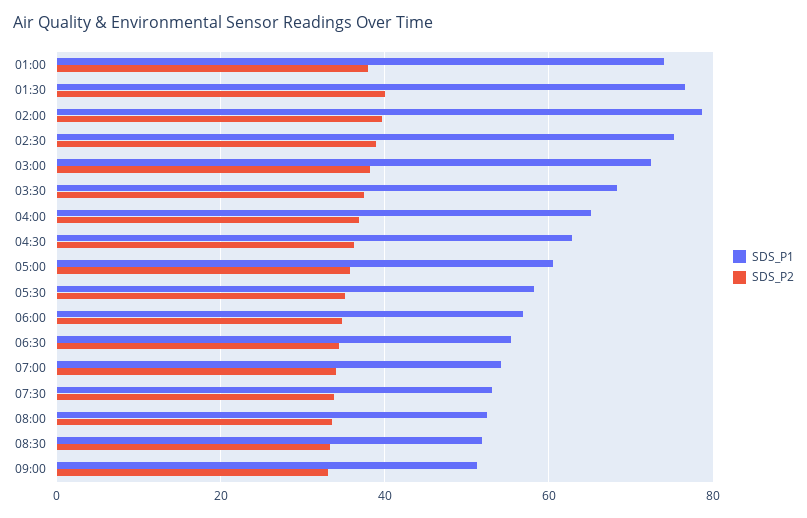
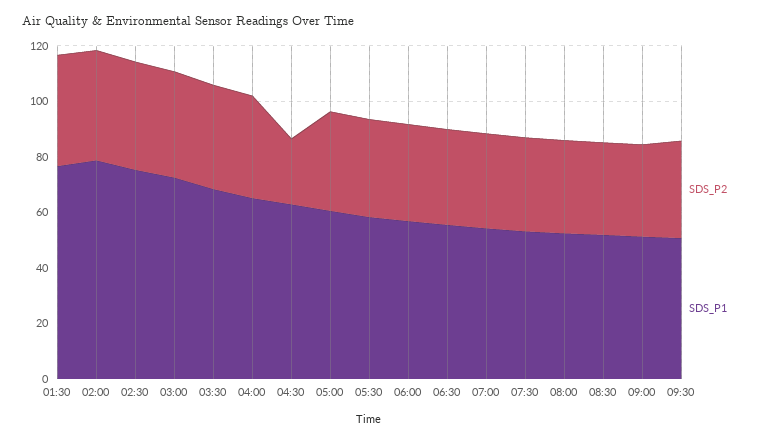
SDS_P1, 01:00: 74 -> none
SDS_P2, 01:00: 38 -> none
SDS_P2, 04:30: 36 -> 25
SDS_P2, 09:30: none -> 35
SDS_P1, 09:30: none -> 50

